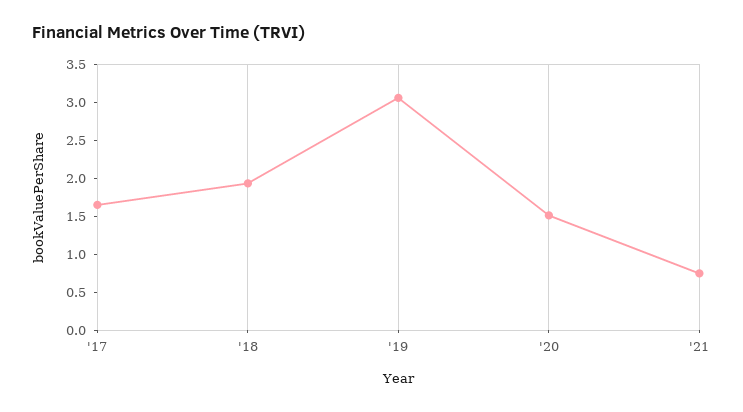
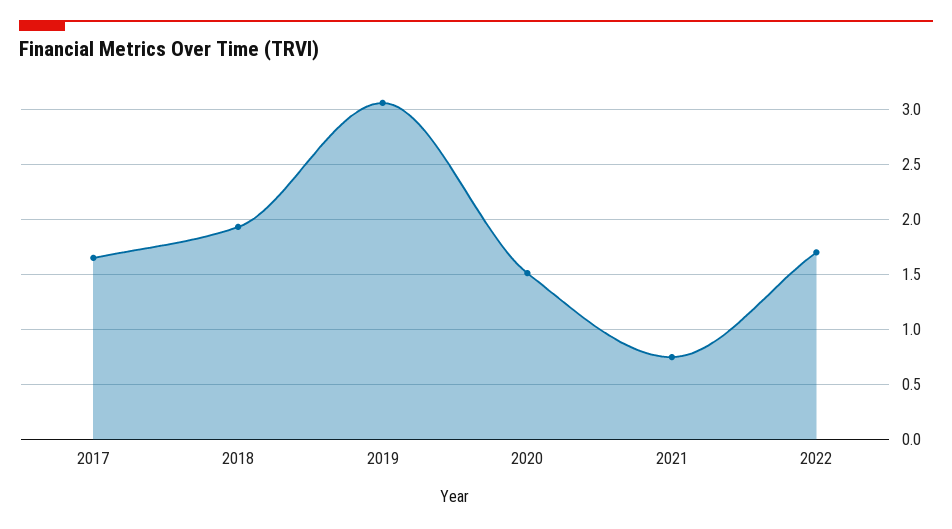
2022: none -> 1.7

